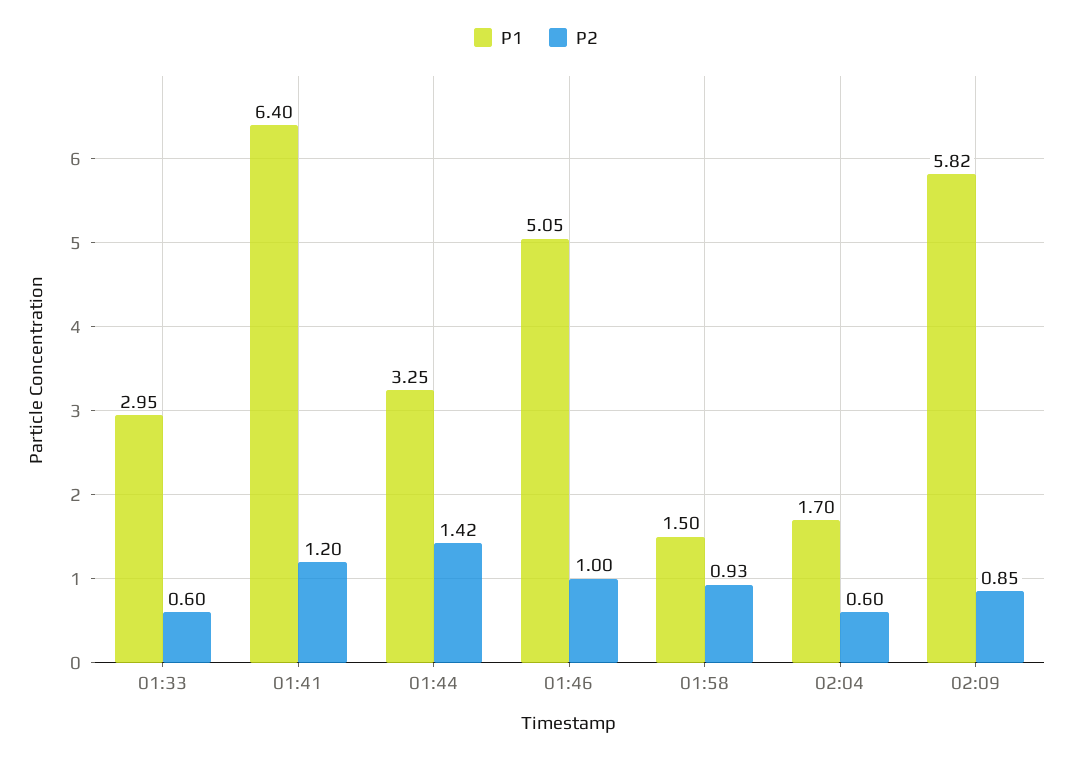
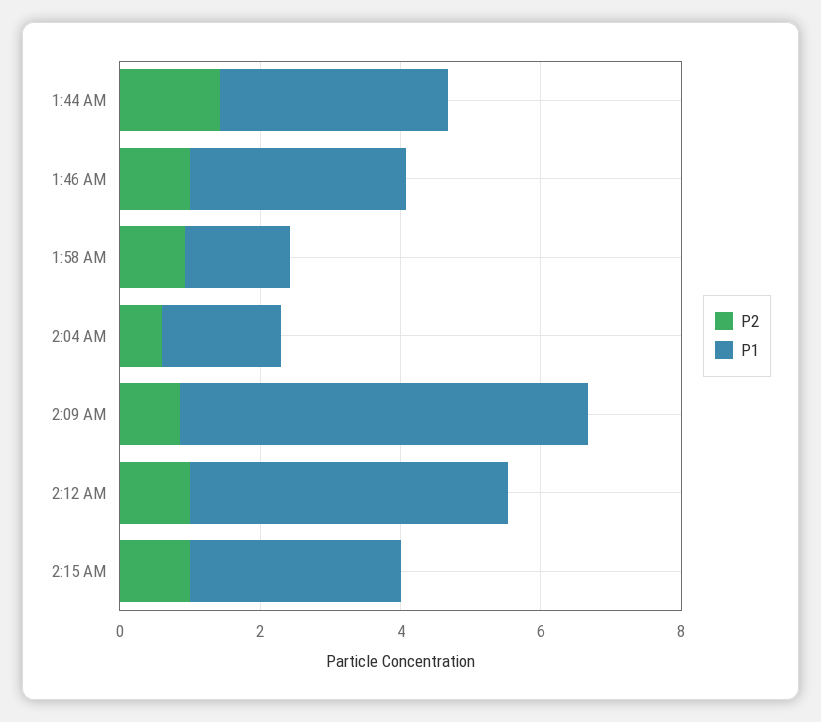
P1, 01:33: 2.95 -> none
P2, 01:33: 0.6 -> none
P1, 01:41: 6.4 -> none
P2, 01:41: 1.2 -> none
P1, 01:46: 5.05 -> 3
P2, 2:12 AM: none -> 1
P1, 2:12 AM: none -> 4.5
P2, 2:15 AM: none -> 1
P1, 2:15 AM: none -> 3

